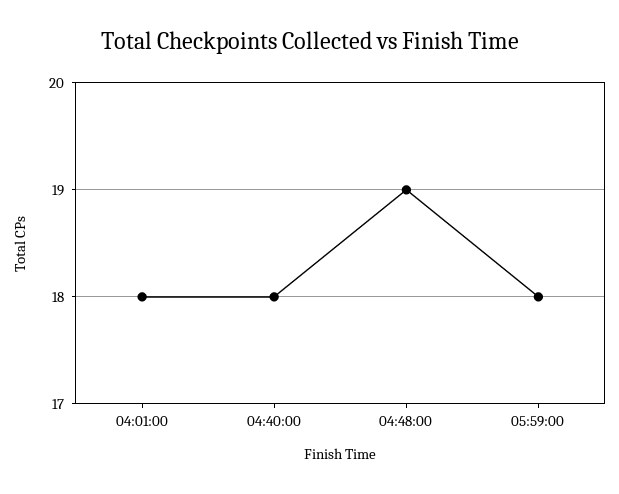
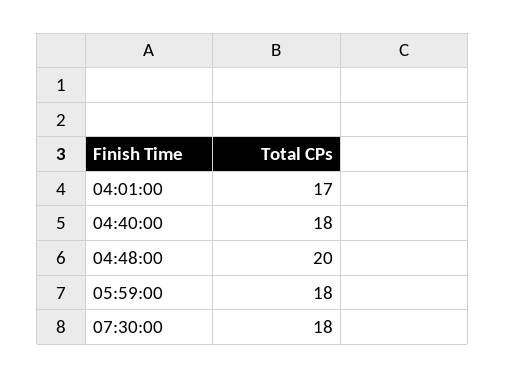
04:01:00: 18 -> 17
04:48:00: 19 -> 20
07:30:00: none -> 18

